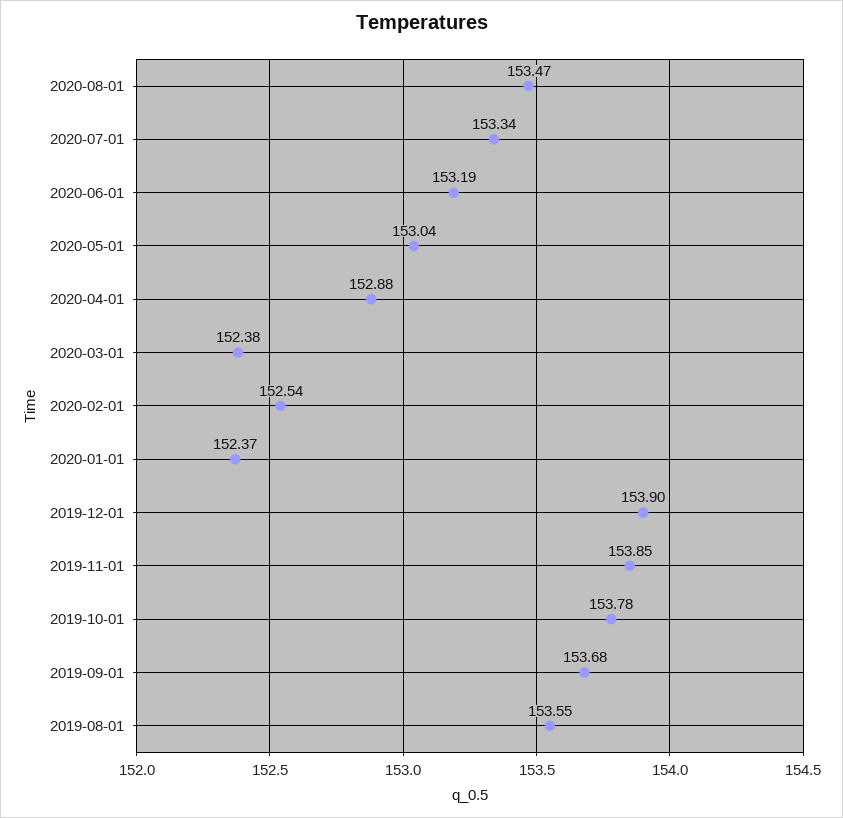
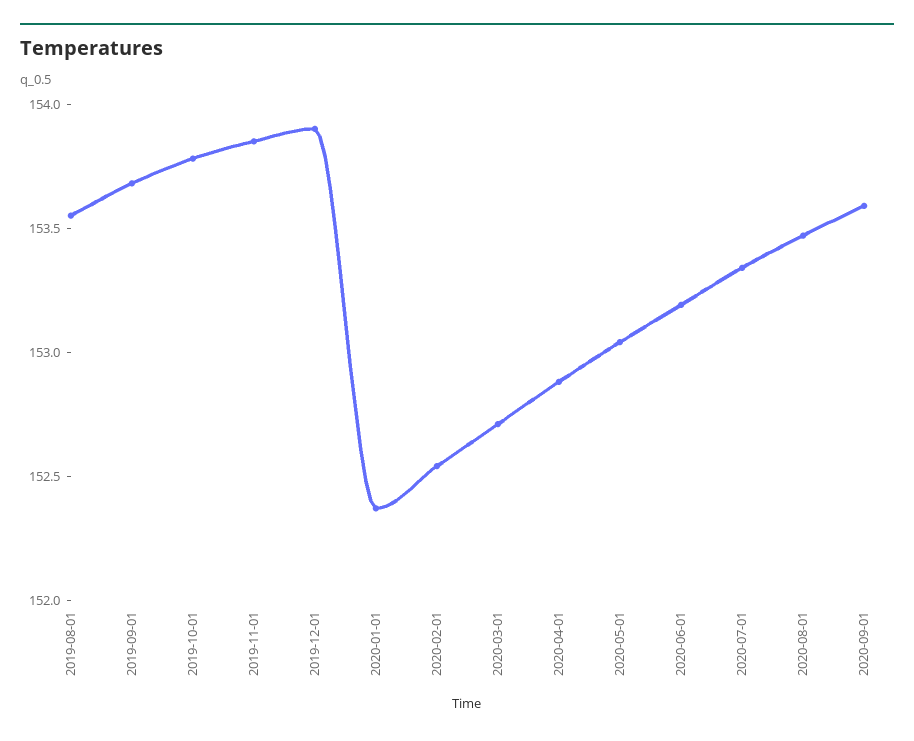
2020-03-01: 152.38 -> 152.7
2020-09-01: none -> 153.6

